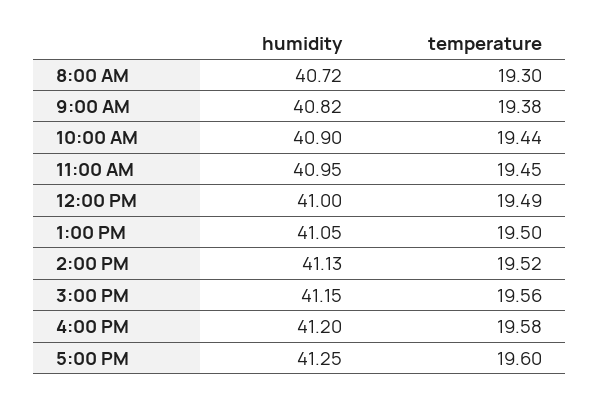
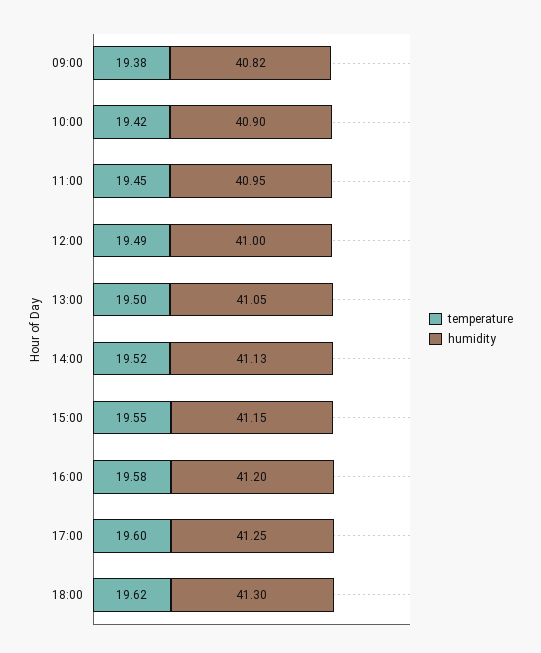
humidity, 8:00 AM: 40.72 -> none
temperature, 8:00 AM: 19.3 -> none
temperature, 10:00 AM: 19.44 -> 19.42
temperature, 3:00 PM: 19.56 -> 19.55
temperature, 18:00: none -> 19.62
humidity, 18:00: none -> 41.3

